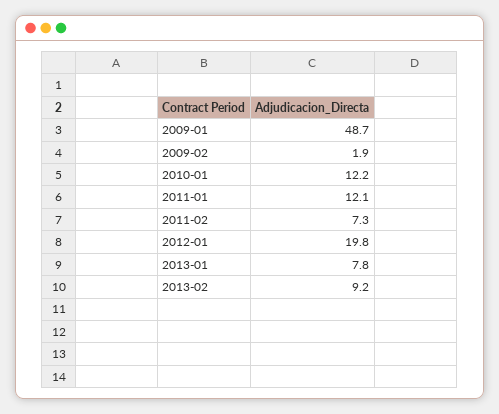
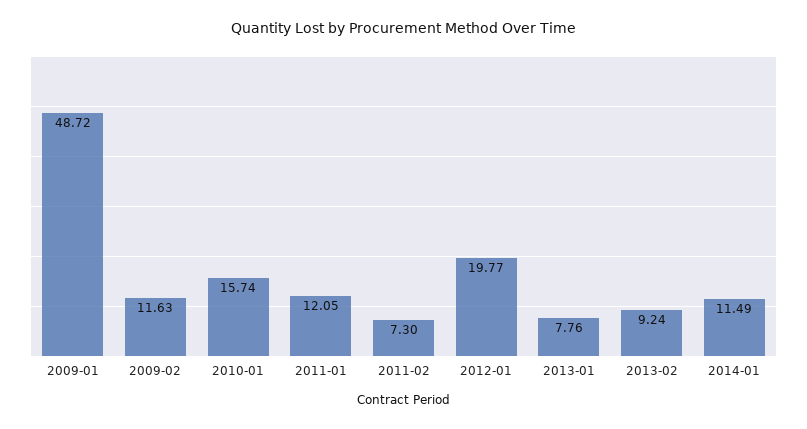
2009-02: 1.9 -> 11.63
2010-01: 12.2 -> 15.74
2014-01: none -> 11.49

